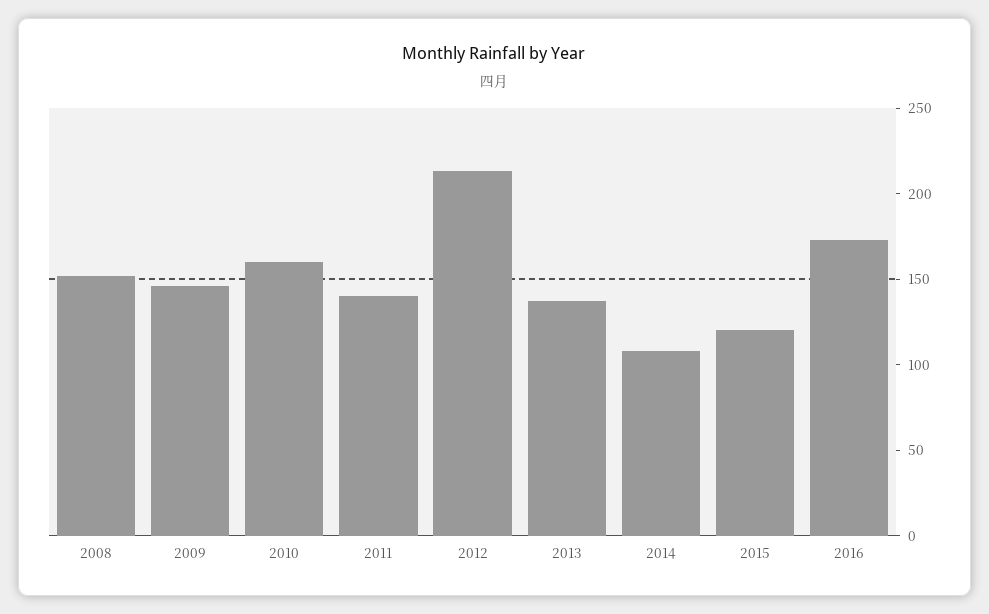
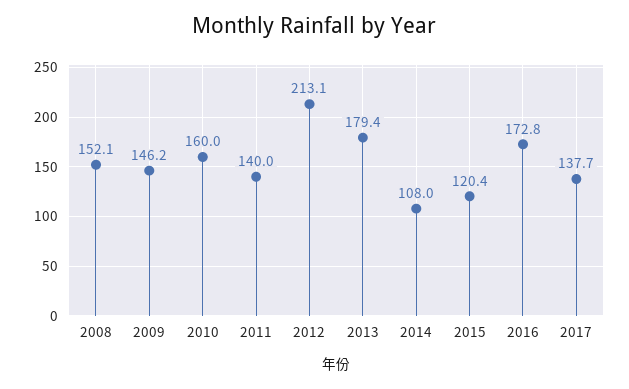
2013: 140 -> 179.4
2017: none -> 137.7

